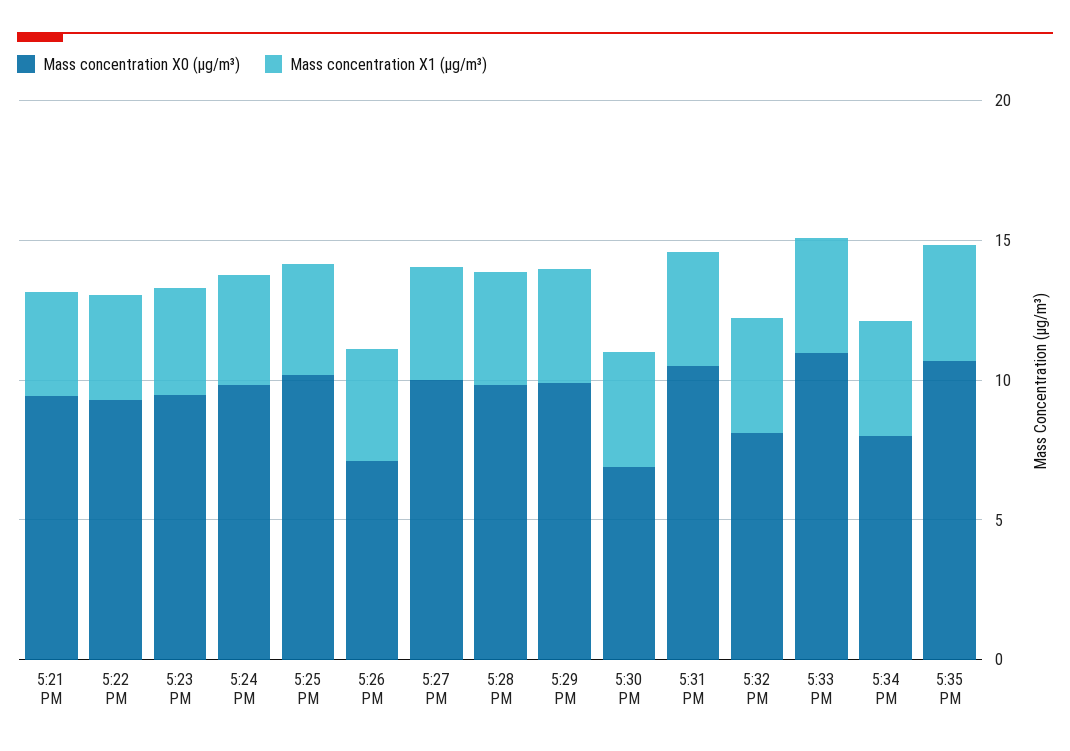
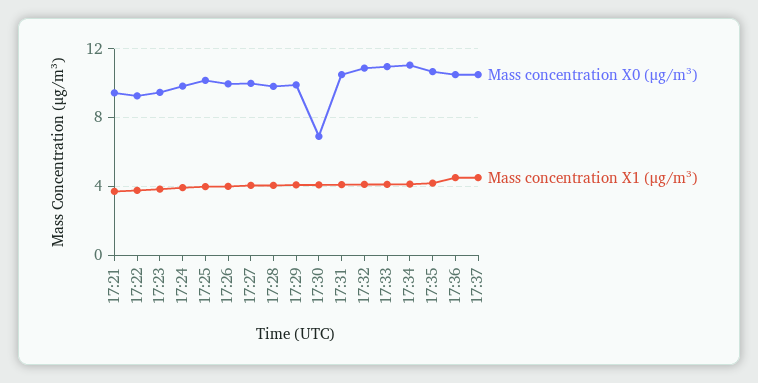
Mass concentration X0 (μg/m³), 5:26 PM: 7 -> 10
Mass concentration X0 (μg/m³), 5:32 PM: 8 -> 11
Mass concentration X0 (μg/m³), 5:34 PM: 8 -> 11
Mass concentration X0 (μg/m³), 17:36: none -> 10.5
Mass concentration X1 (μg/m³), 17:36: none -> 4.5
Mass concentration X0 (μg/m³), 17:37: none -> 10.5
Mass concentration X1 (μg/m³), 17:37: none -> 4.5

